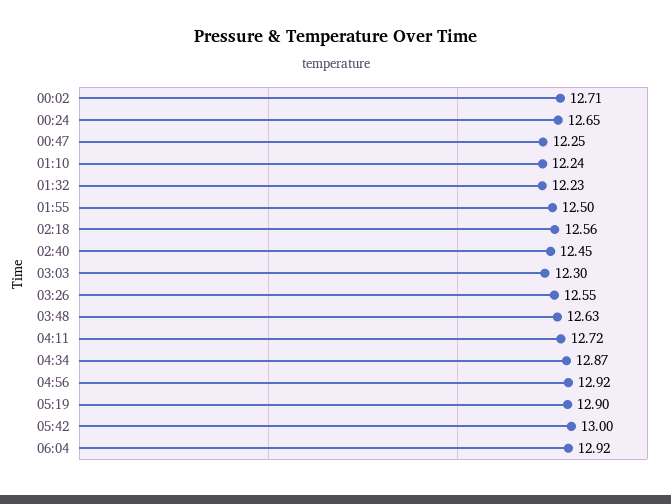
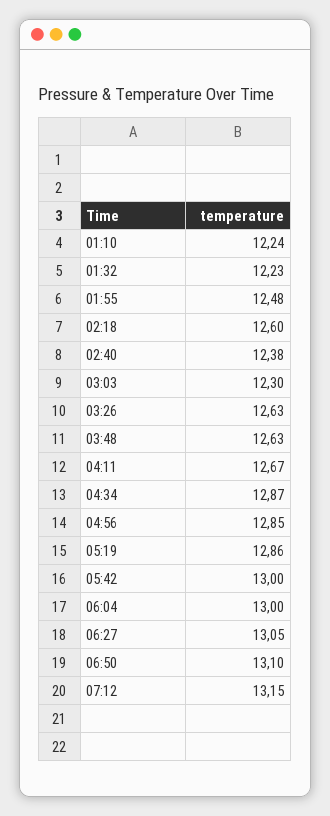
00:02: 12.71 -> none
00:24: 12.65 -> none
00:47: 12.25 -> none
01:55: 12.5 -> 12.48
02:18: 12.56 -> 12.6
02:40: 12.45 -> 12.38
03:26: 12.55 -> 12.63
04:11: 12.72 -> 12.67
04:56: 12.92 -> 12.85
05:19: 12.9 -> 12.86
06:04: 12.92 -> 13
06:27: none -> 13.05
06:50: none -> 13.1
07:12: none -> 13.15

